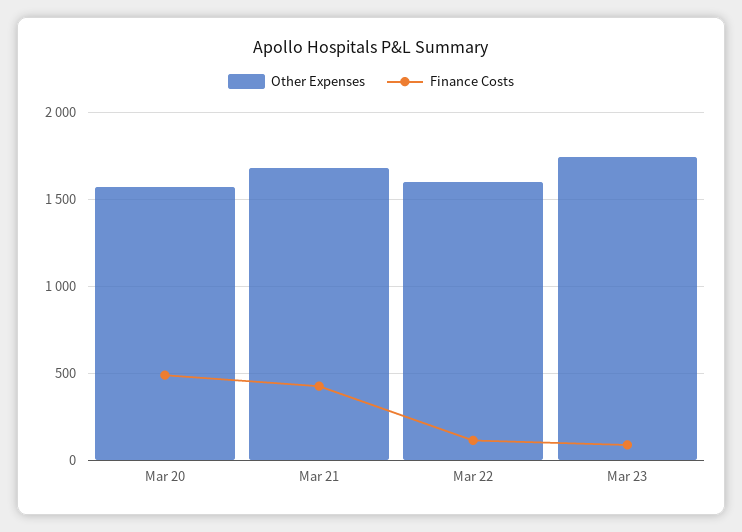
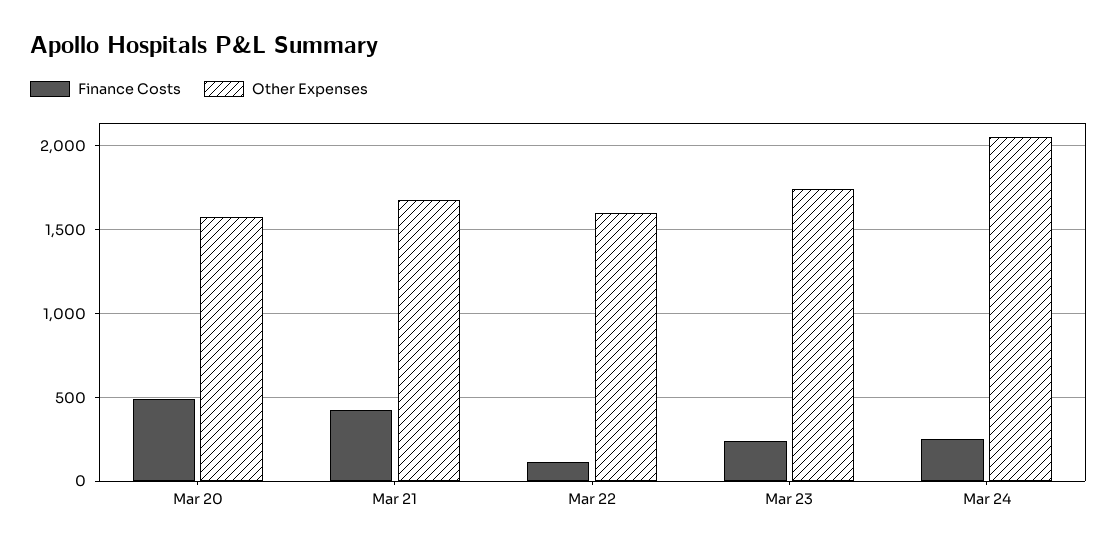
Finance Costs, Mar 23: 100 -> 250
Finance Costs, Mar 24: none -> 250
Other Expenses, Mar 24: none -> 2050

